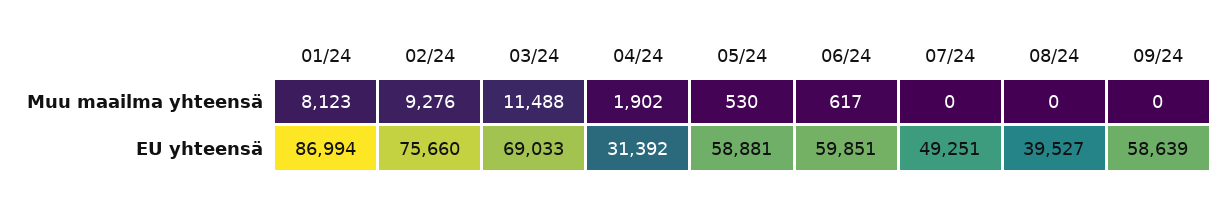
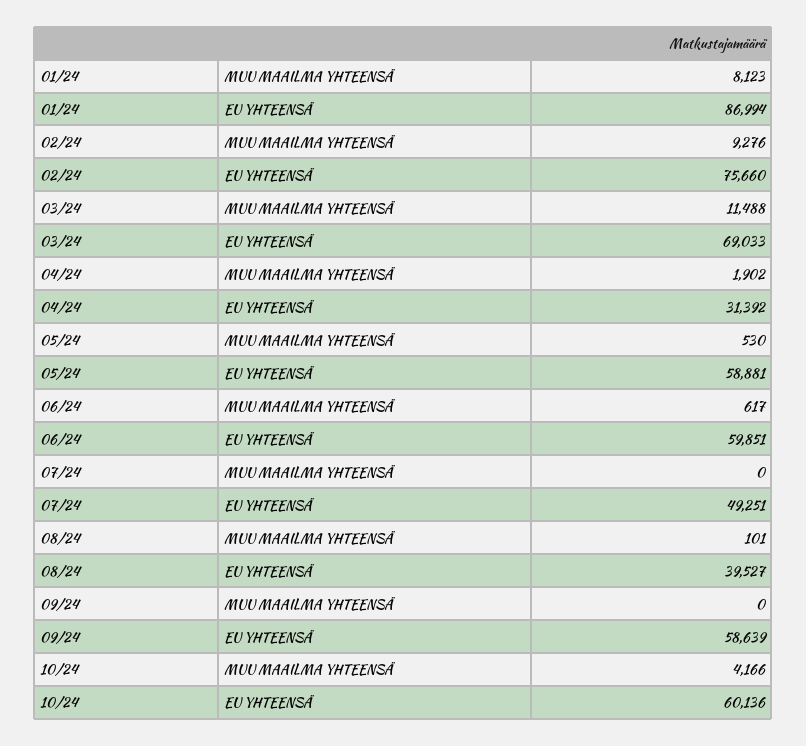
08/24, Muu maailma yhteensä: 0 -> 101
10/24, Muu maailma yhteensä: none -> 4166
10/24, EU yhteensä: none -> 60136

